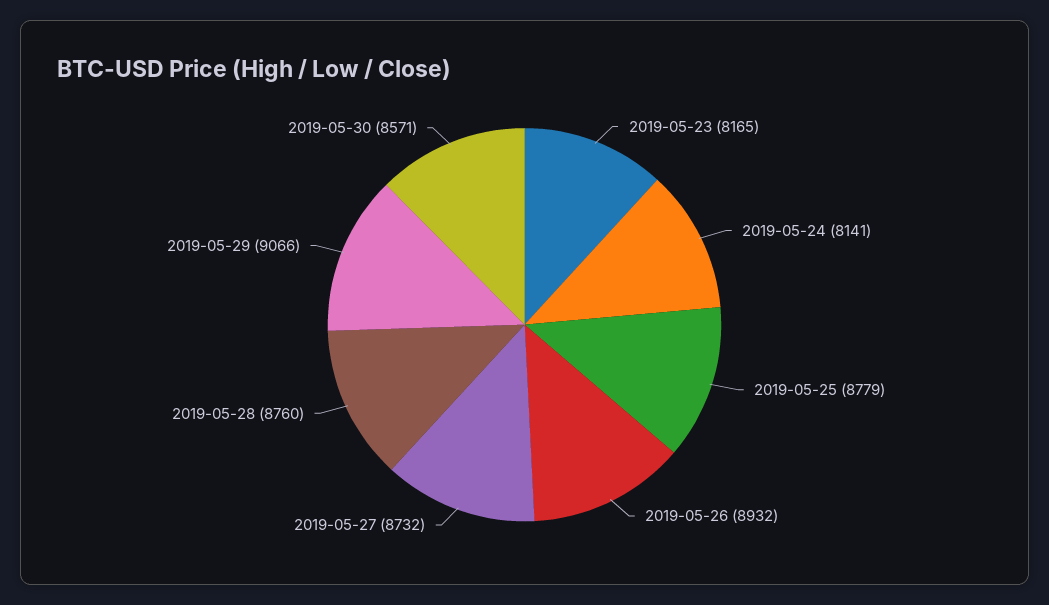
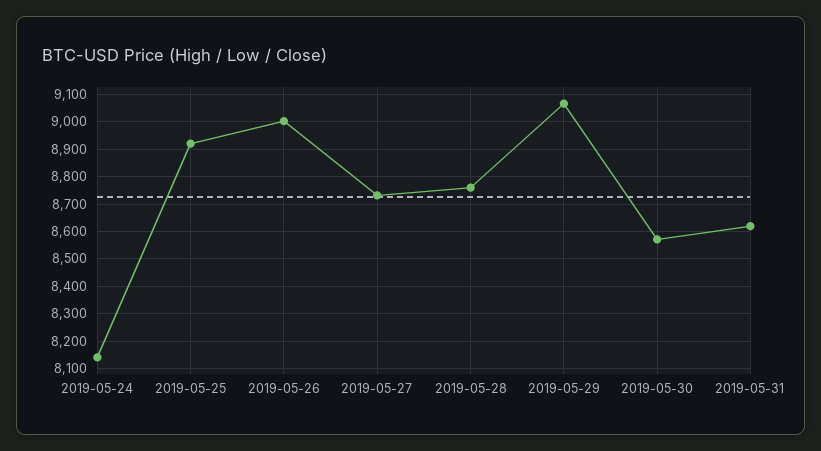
2019-05-23: 8165 -> none
2019-05-25: 8779 -> 8925
2019-05-26: 8932 -> 9000
2019-05-31: none -> 8625

